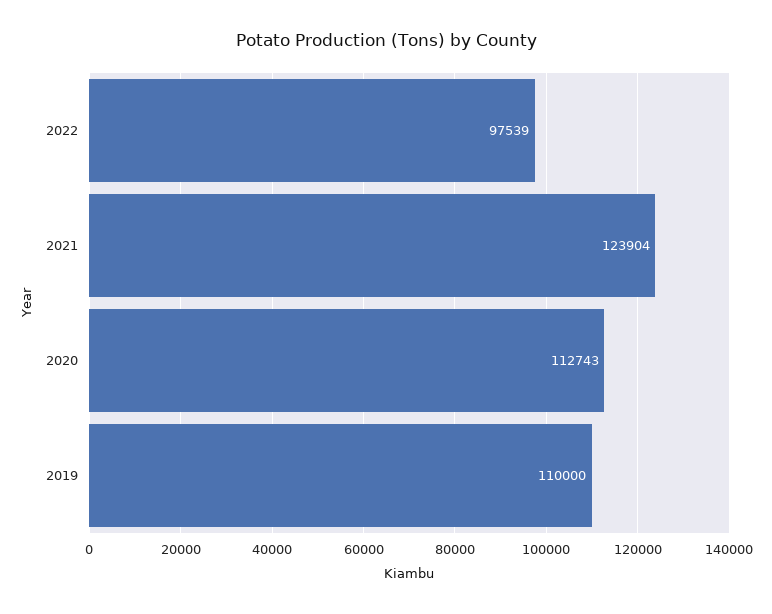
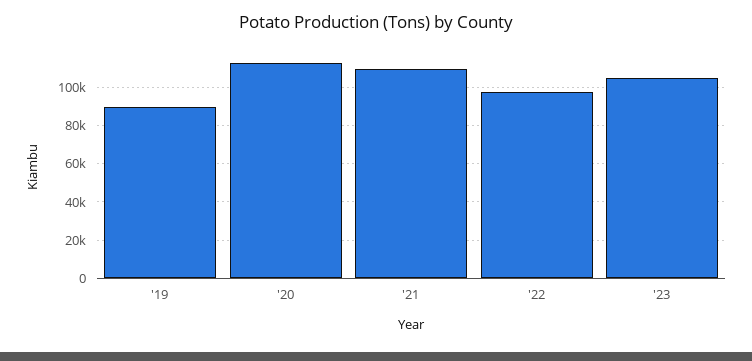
2021: 123904 -> 110000
2019: 110000 -> 90000
'23: none -> 105000

